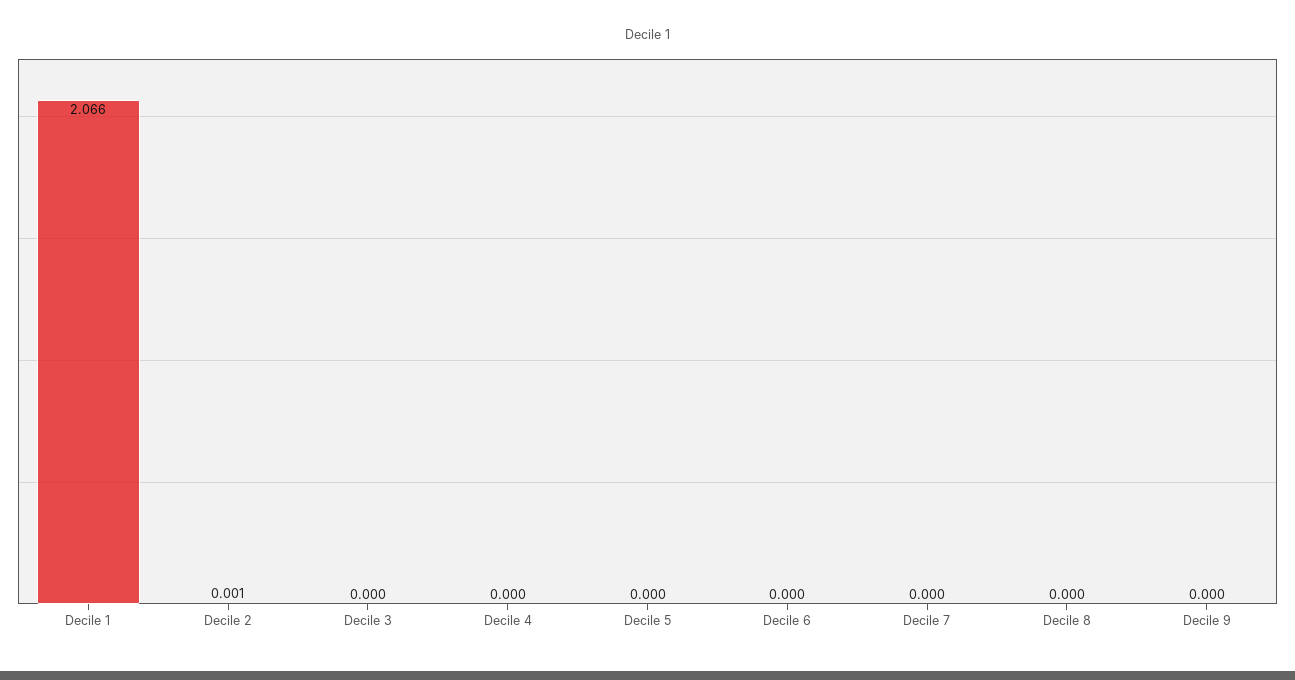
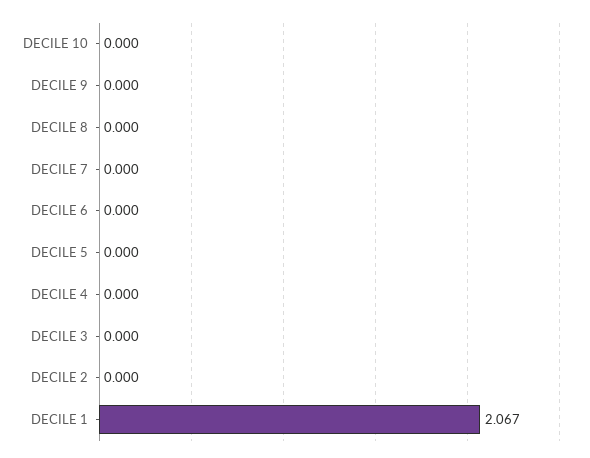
Decile 1: 2.066 -> 2.067
Decile 2: 0.001 -> 0
DECILE 10: none -> 0

